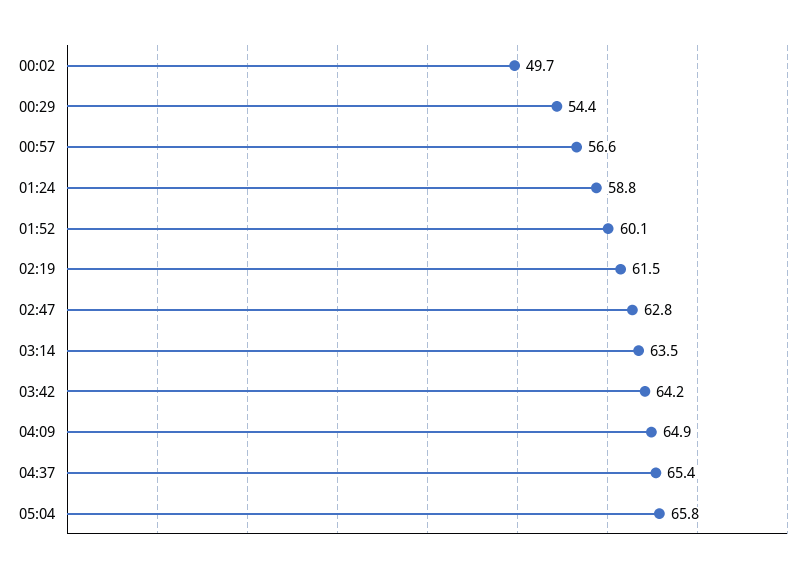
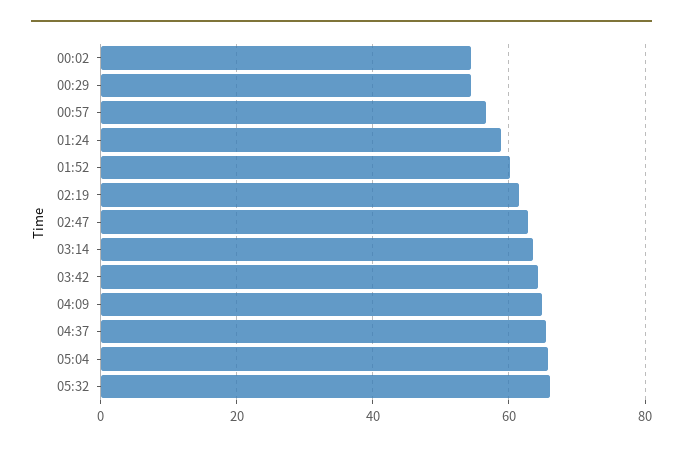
00:02: 49.7 -> 54
05:32: none -> 66

